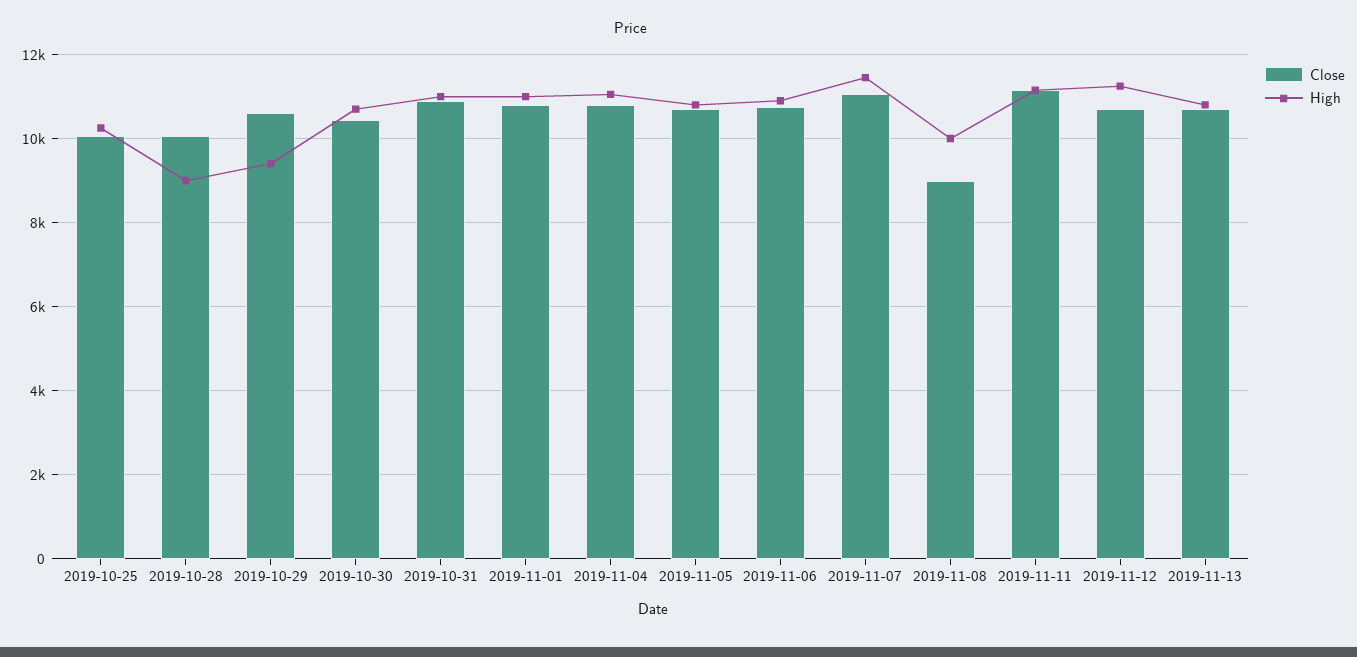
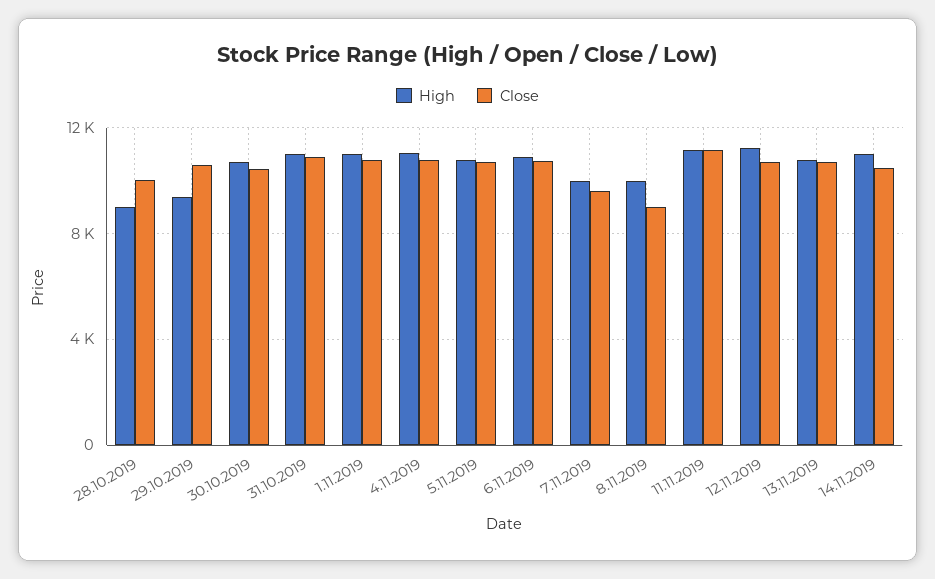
Close, 2019-10-25: 10000 -> none
High, 2019-10-25: 10200 -> none
Close, 2019-11-07: 11000 -> 9500
High, 2019-11-07: 11400 -> 10000
High, 14.11.2019: none -> 11000
Close, 14.11.2019: none -> 10500

